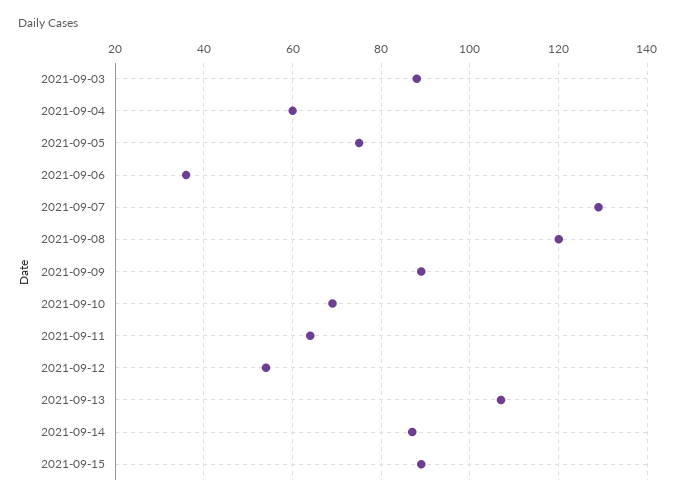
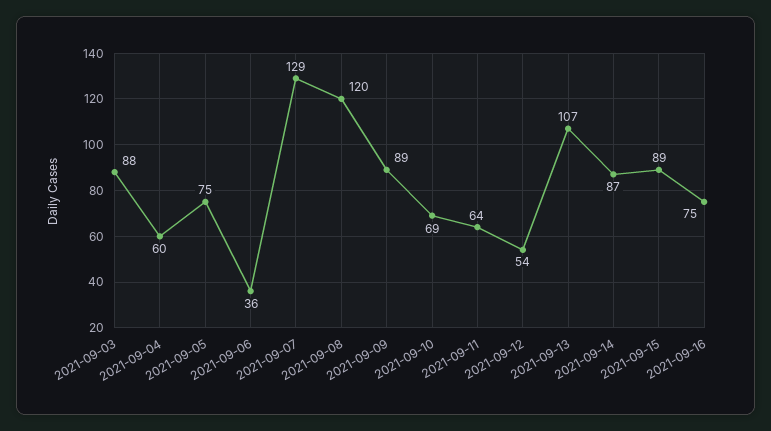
2021-09-16: none -> 75

